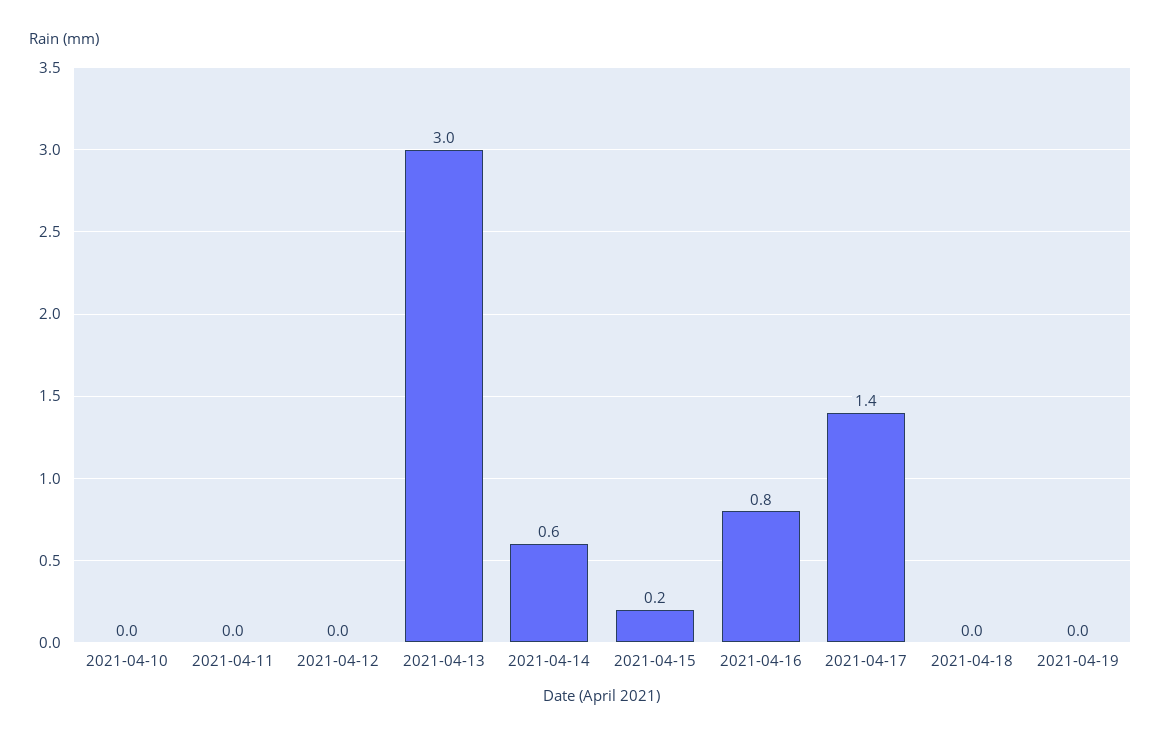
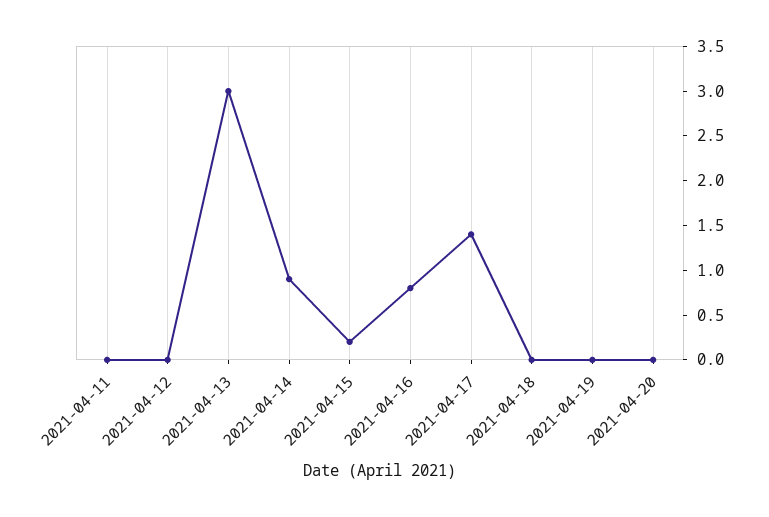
2021-04-10: 0 -> none
2021-04-14: 0.6 -> 0.9
2021-04-20: none -> 0

